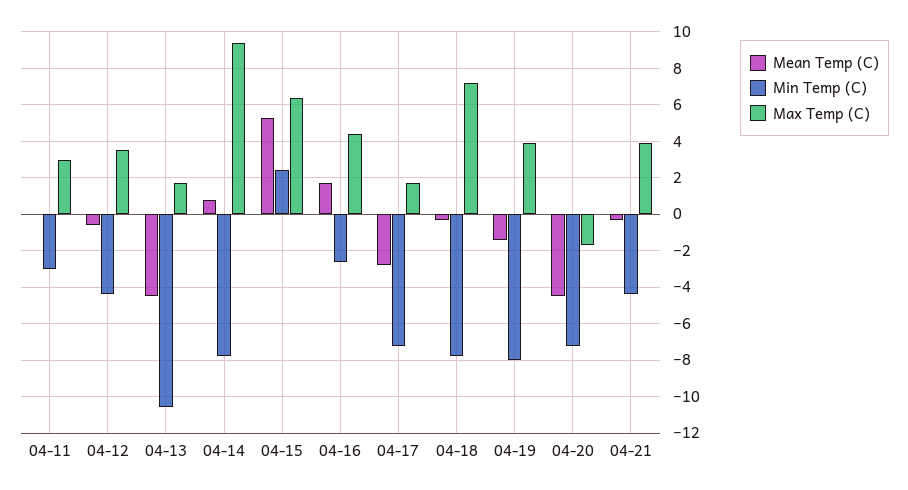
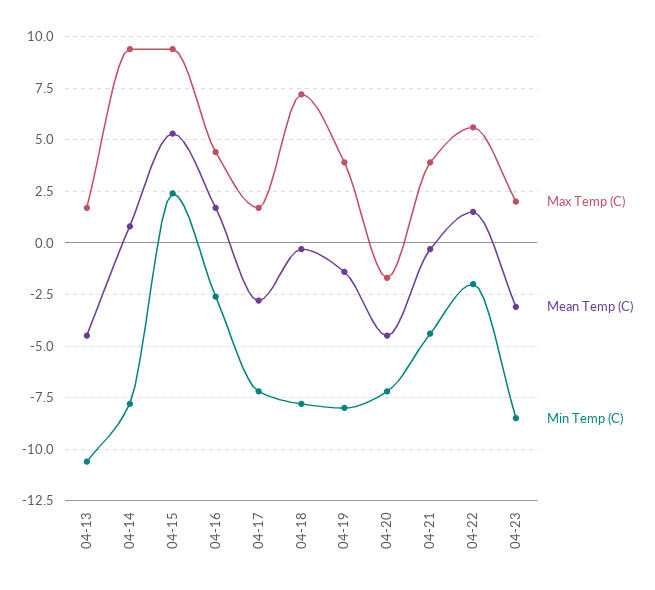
Mean Temp (C), 04-11: 0 -> none
Min Temp (C), 04-11: -3 -> none
Max Temp (C), 04-11: 3 -> none
Mean Temp (C), 04-12: -0.5 -> none
Min Temp (C), 04-12: -4.5 -> none
Max Temp (C), 04-12: 3.5 -> none
Max Temp (C), 04-15: 6.5 -> 9.5
Max Temp (C), 04-22: none -> 5.5
Mean Temp (C), 04-22: none -> 1.5
Min Temp (C), 04-22: none -> -2
Max Temp (C), 04-23: none -> 2
Mean Temp (C), 04-23: none -> -3
Min Temp (C), 04-23: none -> -8.5

